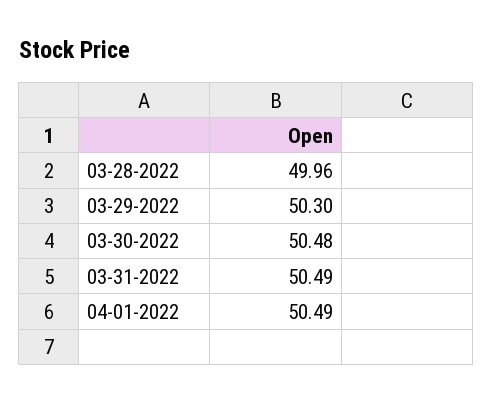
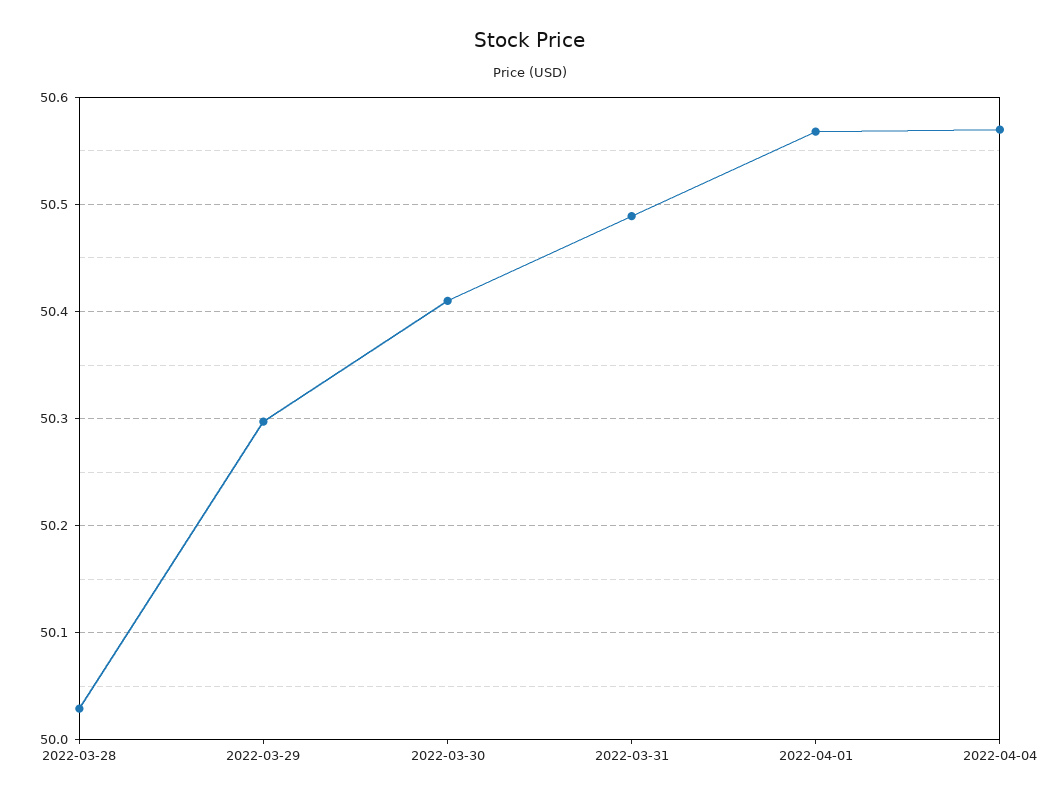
03-28-2022: 49.96 -> 50.03
03-30-2022: 50.48 -> 50.41
04-01-2022: 50.49 -> 50.57
2022-04-04: none -> 50.57

